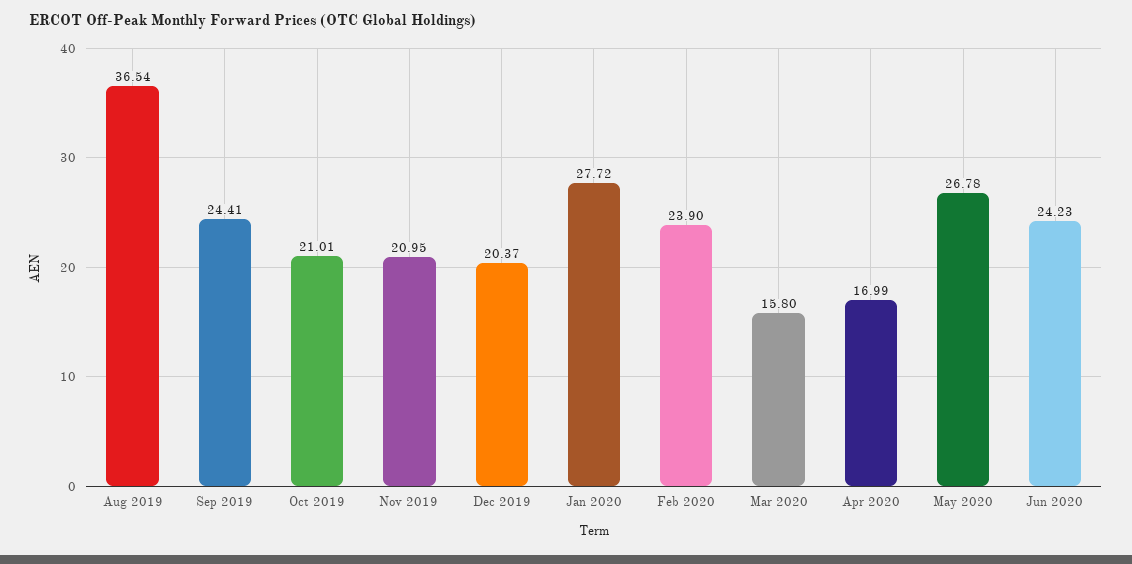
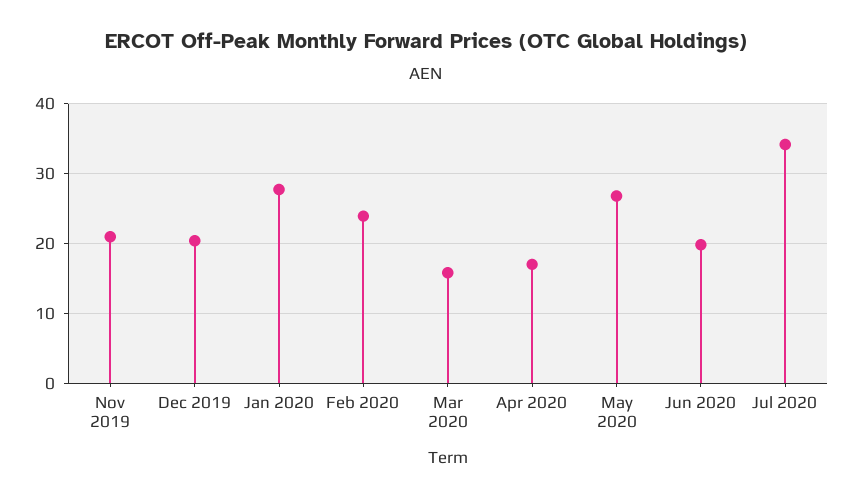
Aug 2019: 36.54 -> none
Sep 2019: 24.41 -> none
Oct 2019: 21.01 -> none
Jun 2020: 24.23 -> 20
Jul 2020: none -> 34

